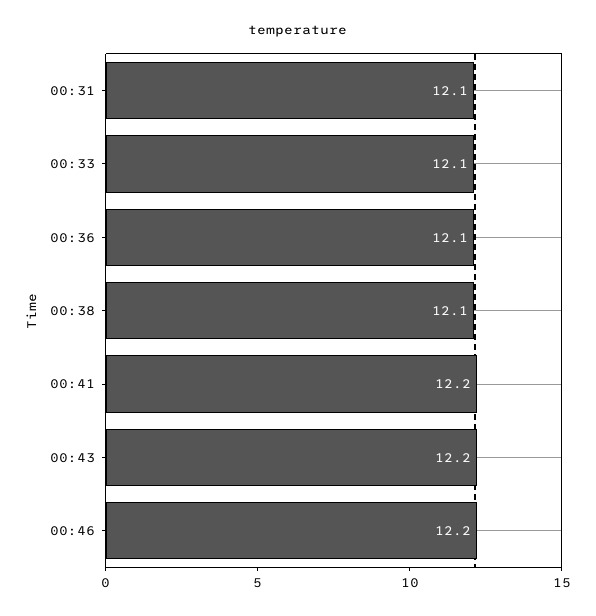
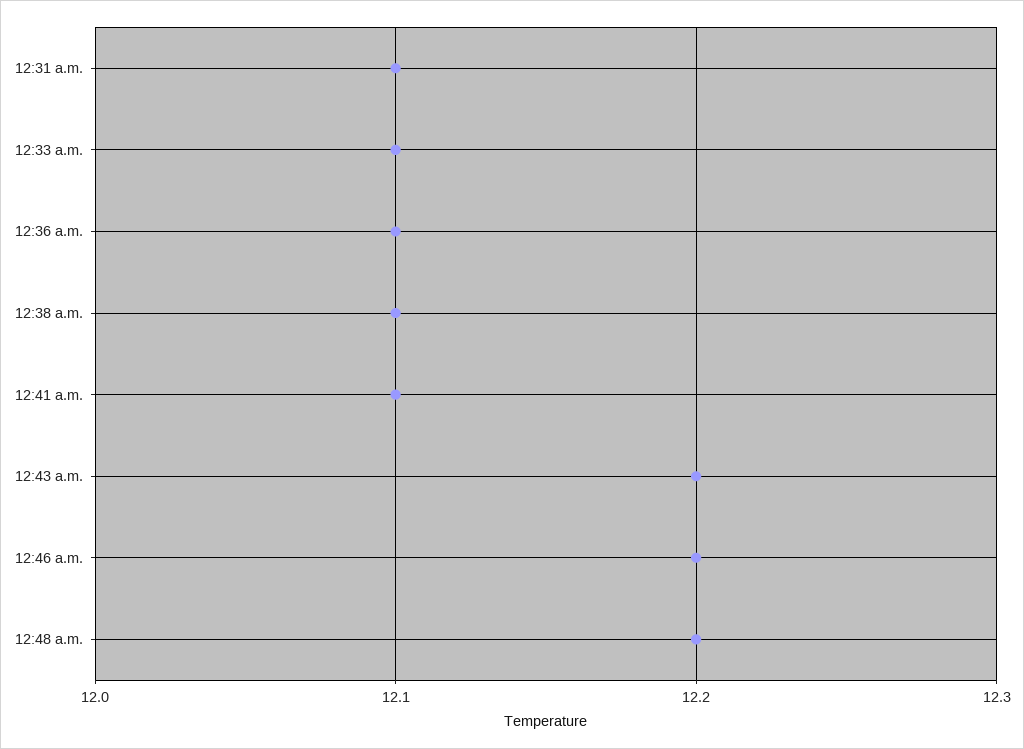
00:41: 12.2 -> 12.1
12:48 a.m.: none -> 12.2

